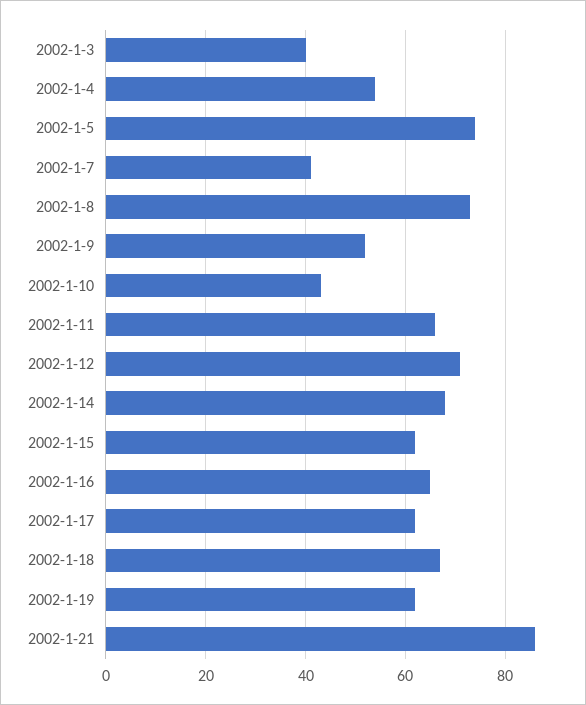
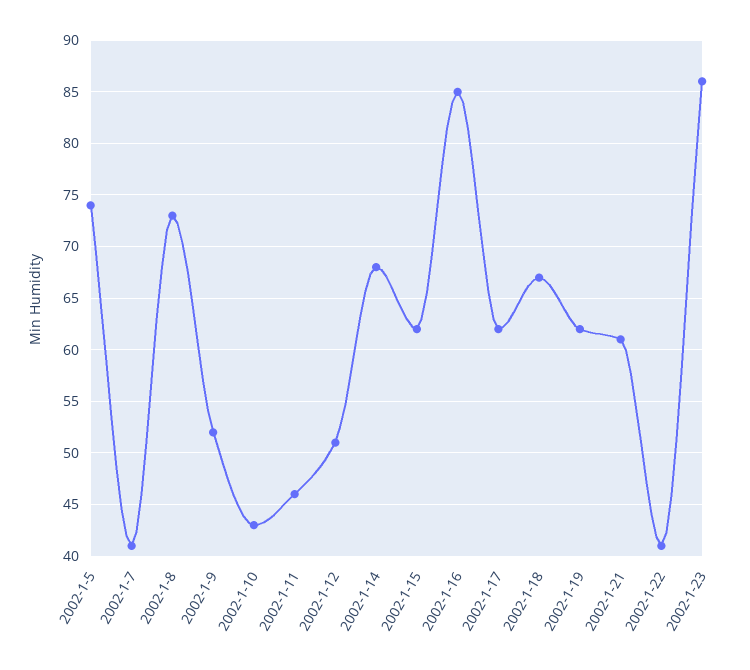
2002-1-3: 40 -> none
2002-1-4: 55 -> none
2002-1-11: 65 -> 46
2002-1-12: 70 -> 51
2002-1-16: 65 -> 85
2002-1-21: 85 -> 61
2002-1-22: none -> 41
2002-1-23: none -> 86

